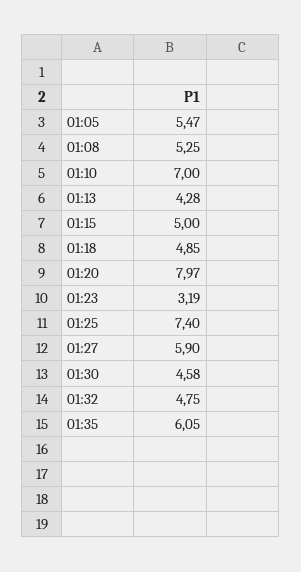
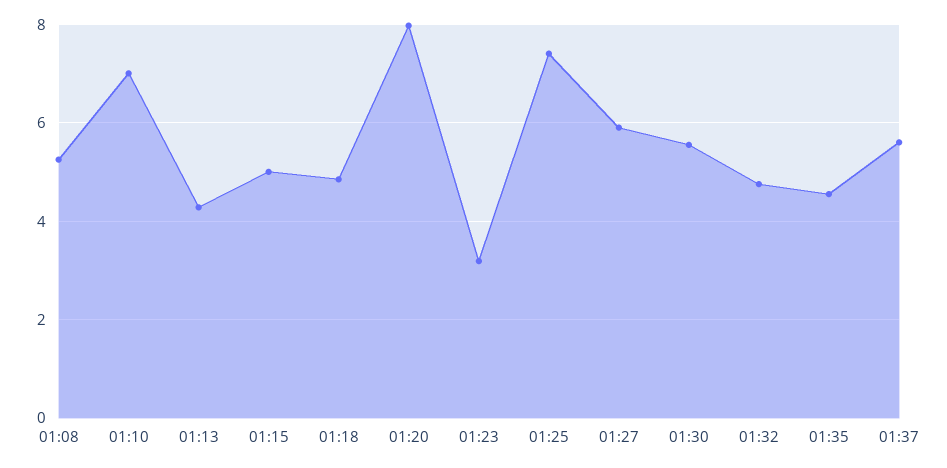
01:05: 5.47 -> none
01:30: 4.58 -> 5.6
01:35: 6.05 -> 4.6
01:37: none -> 5.6

